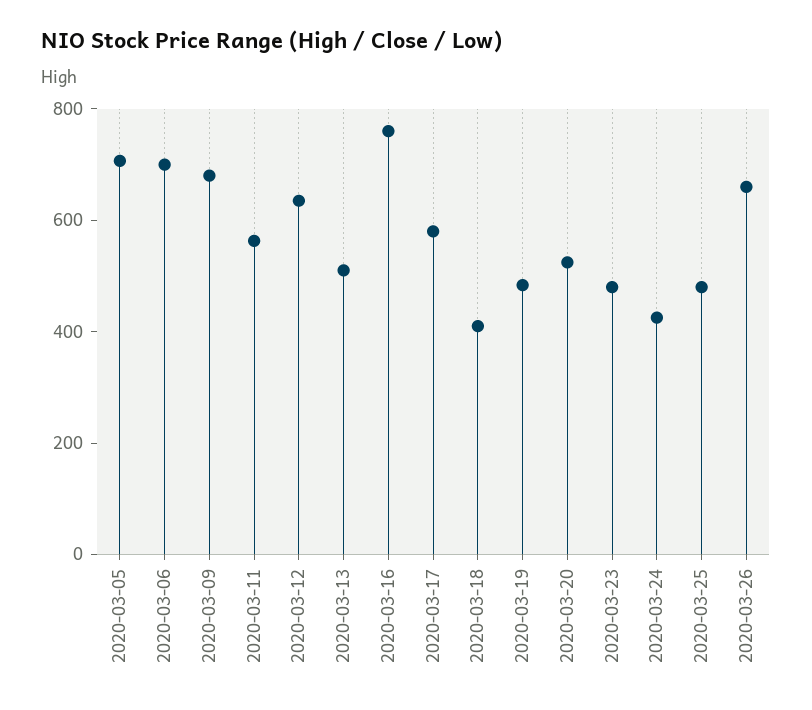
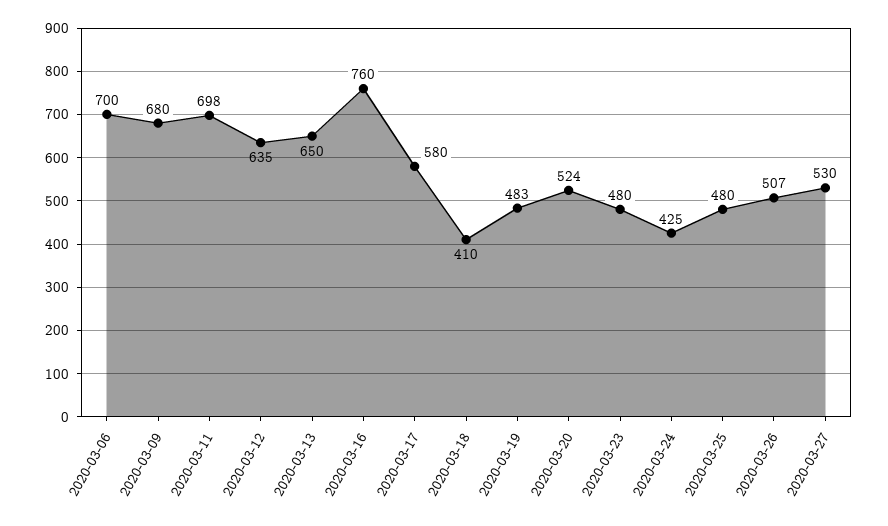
2020-03-05: 700 -> none
2020-03-11: 550 -> 698
2020-03-13: 500 -> 650
2020-03-26: 650 -> 507
2020-03-27: none -> 530

